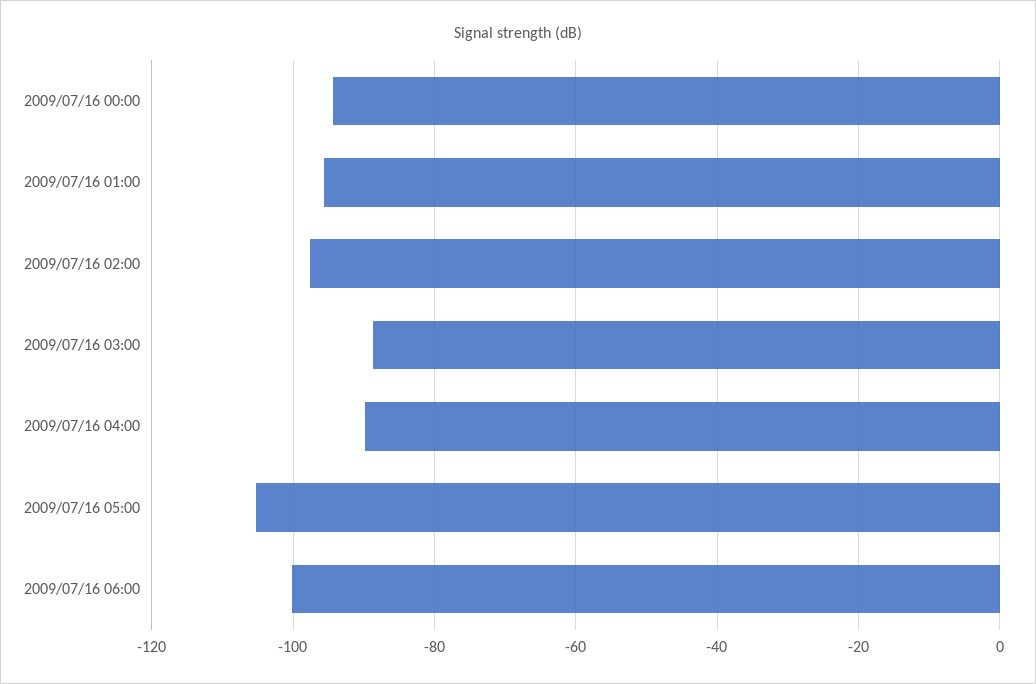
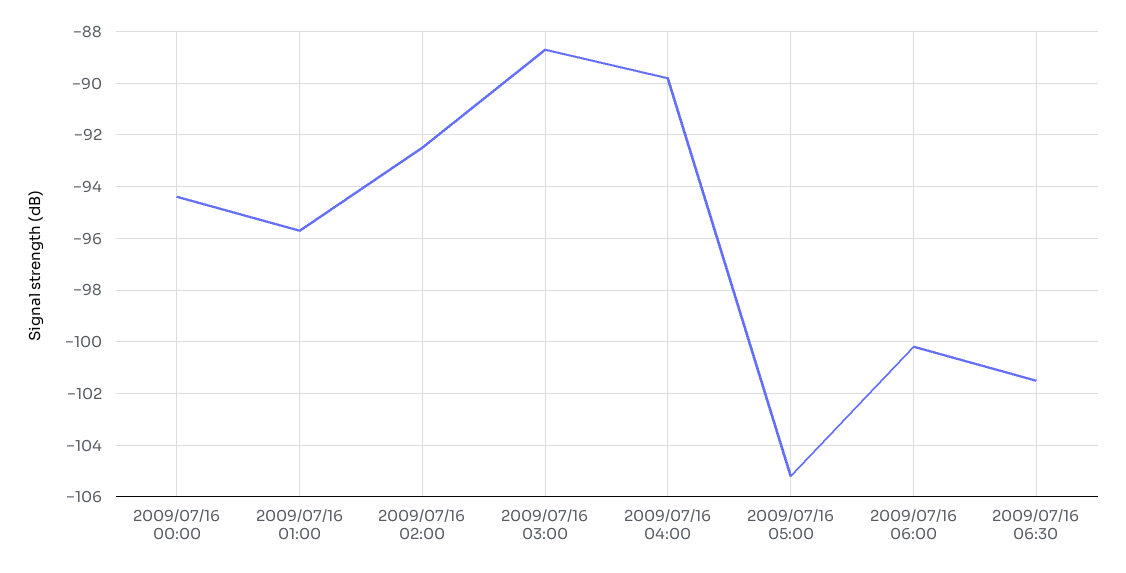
2009/07/16 02:00: -98 -> -92.5
2009/07/16 06:30: none -> -101.5

